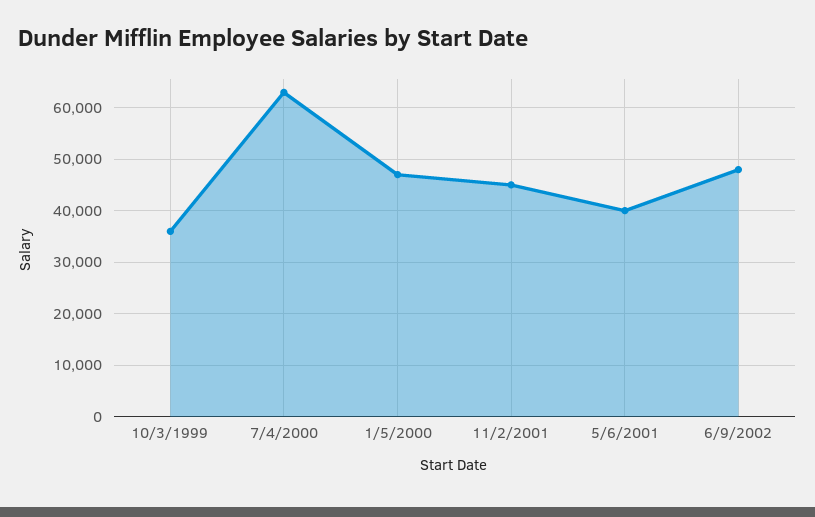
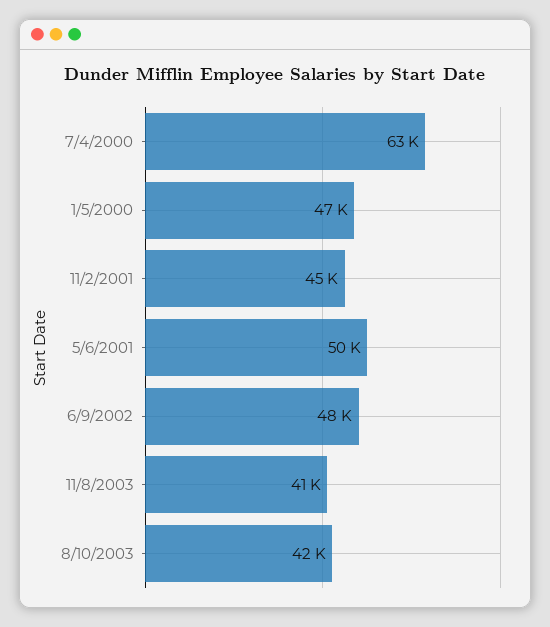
10/3/1999: 36000 -> none
5/6/2001: 40000 -> 50000
11/8/2003: none -> 41000
8/10/2003: none -> 42000

